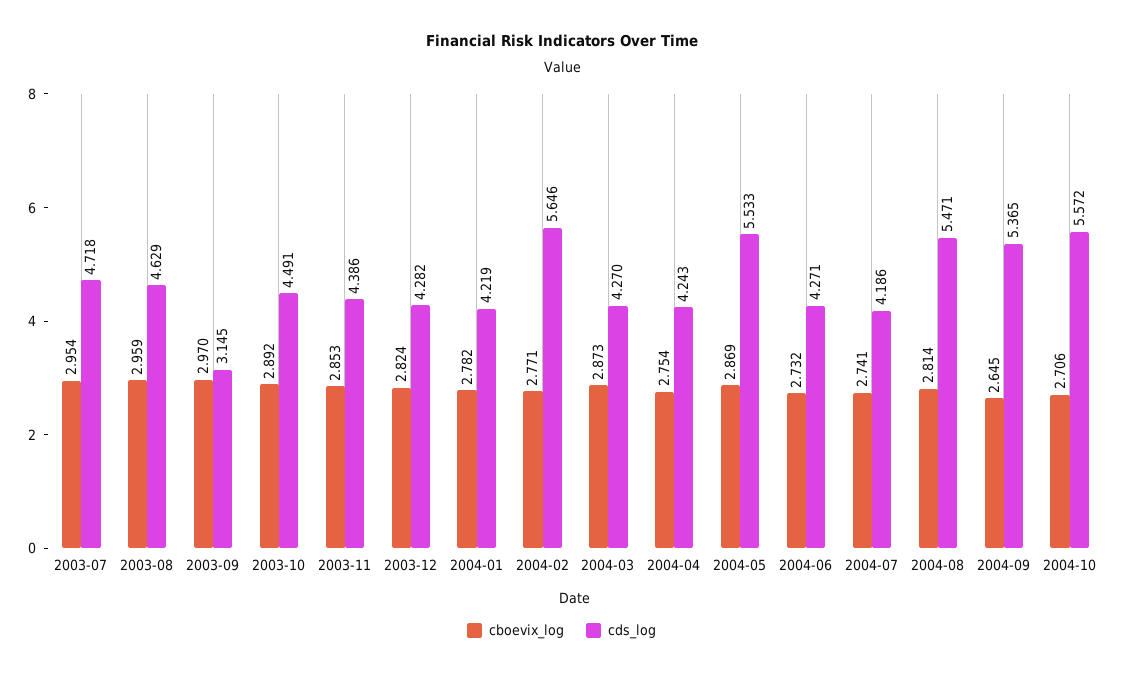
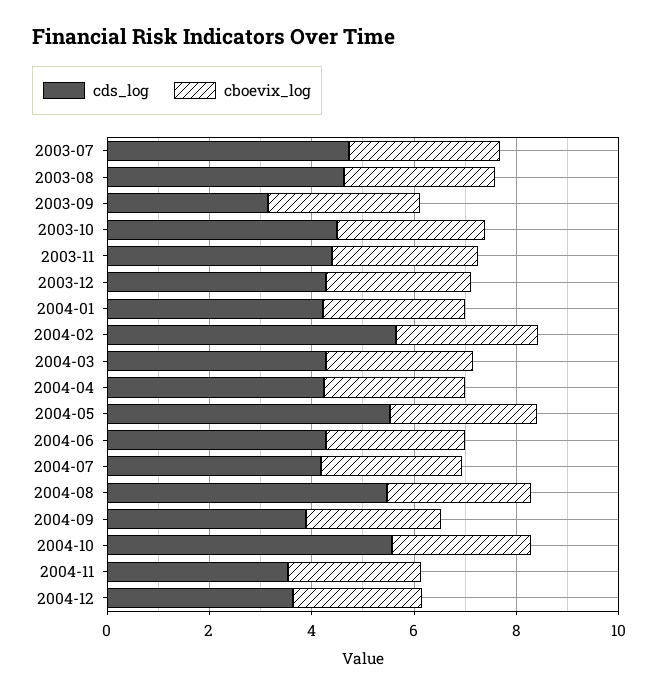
cds_log, 2004-09: 5.365 -> 4
cds_log, 2004-11: none -> 3.5
cboevix_log, 2004-11: none -> 2.5
cds_log, 2004-12: none -> 3.5
cboevix_log, 2004-12: none -> 2.5

